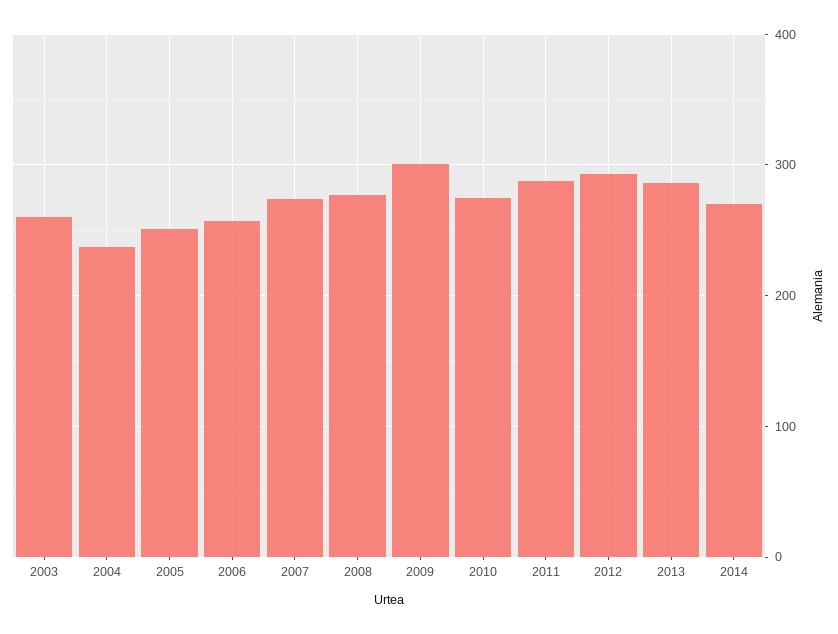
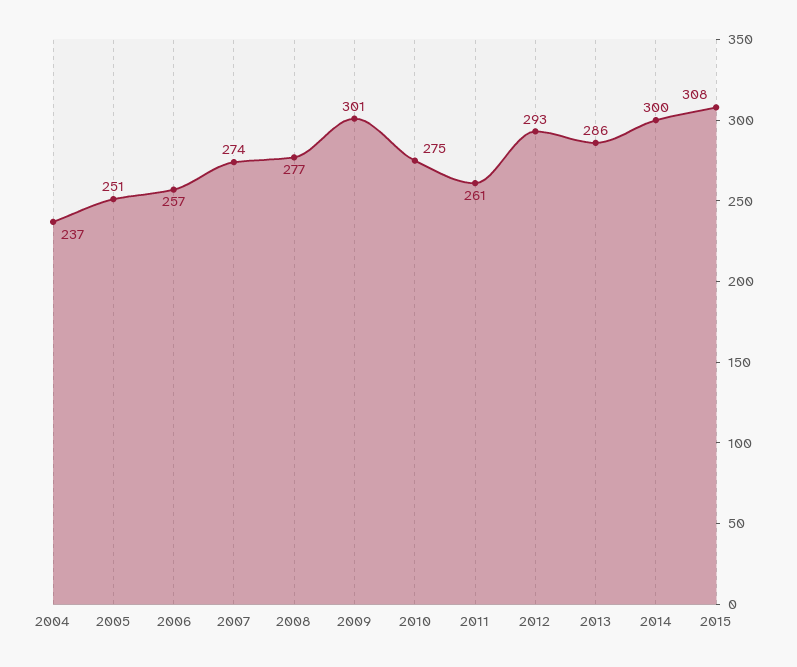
2003: 260 -> none
2011: 290 -> 261
2014: 270 -> 300
2015: none -> 308

